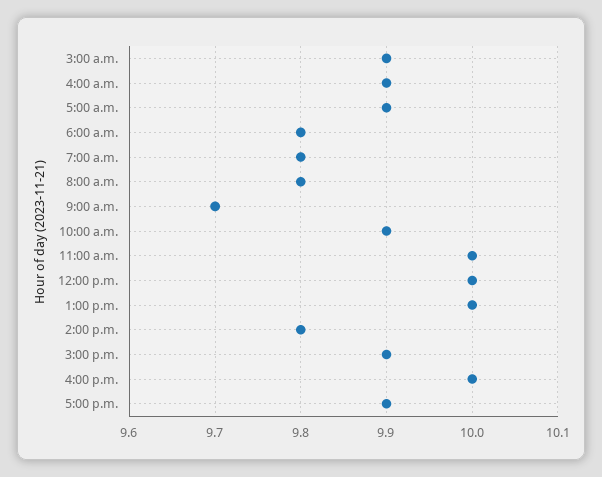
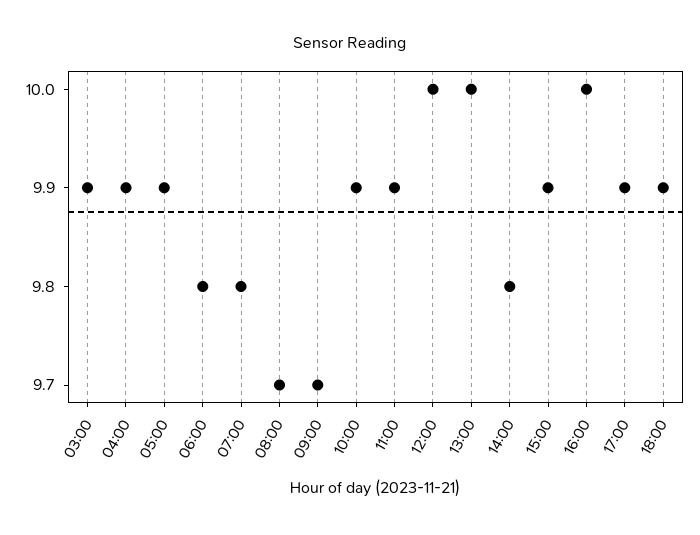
8:00 a.m.: 9.8 -> 9.7
11:00 a.m.: 10 -> 9.9
18:00: none -> 9.9

